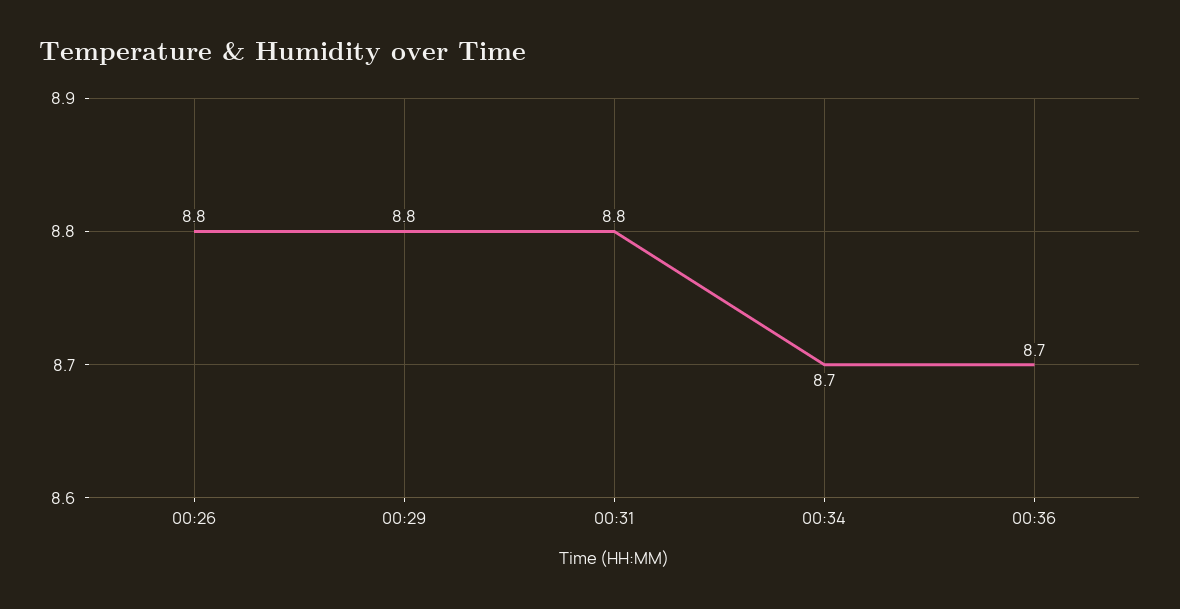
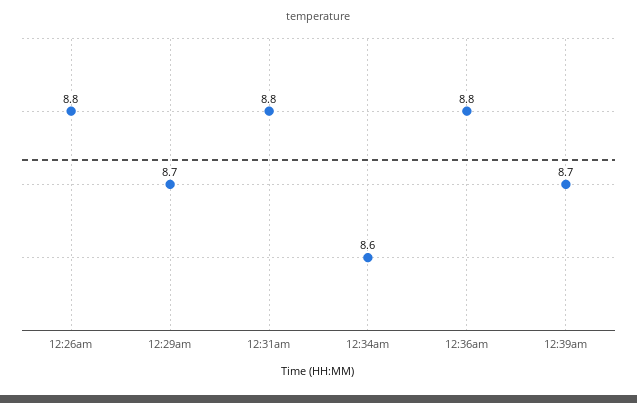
00:29: 8.8 -> 8.7
00:34: 8.7 -> 8.6
00:36: 8.7 -> 8.8
12:39am: none -> 8.7

